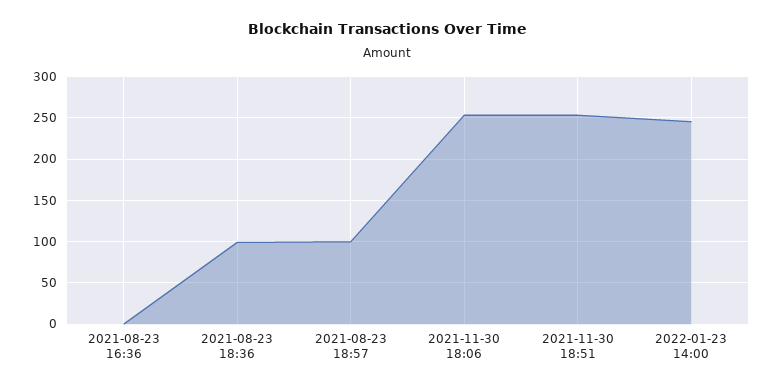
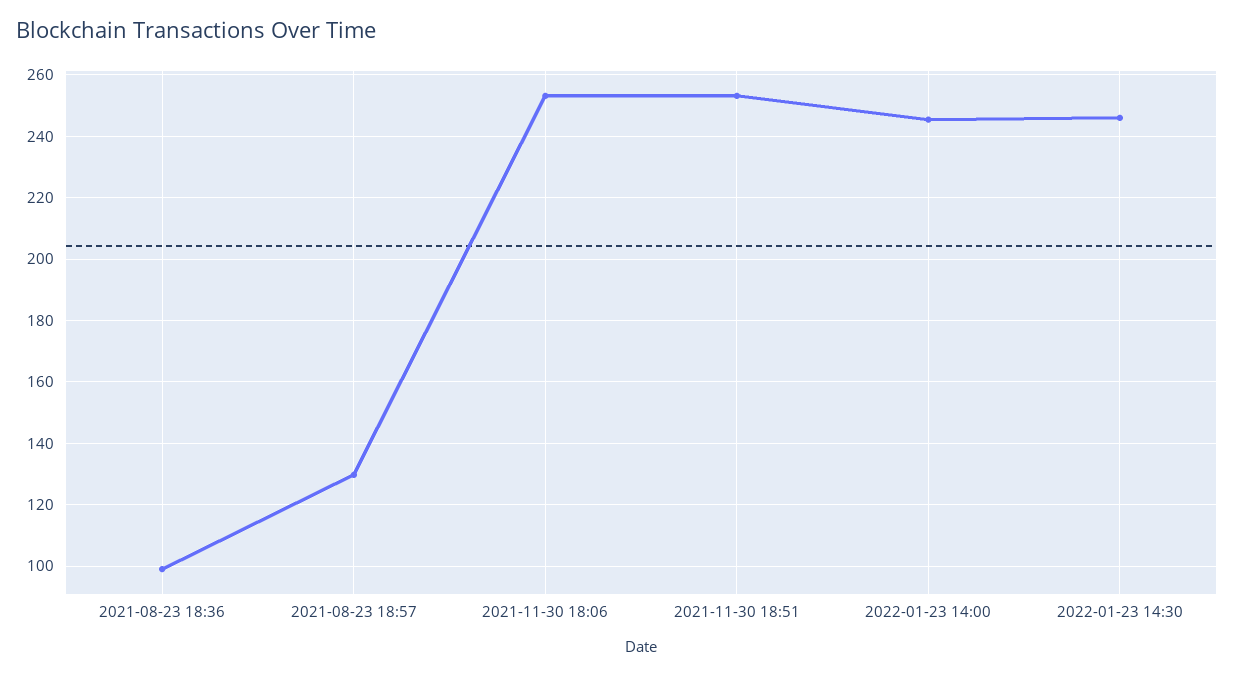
2021-08-23 16:36: 0 -> none
2021-08-23 18:57: 100 -> 130
2022-01-23 14:30: none -> 246

